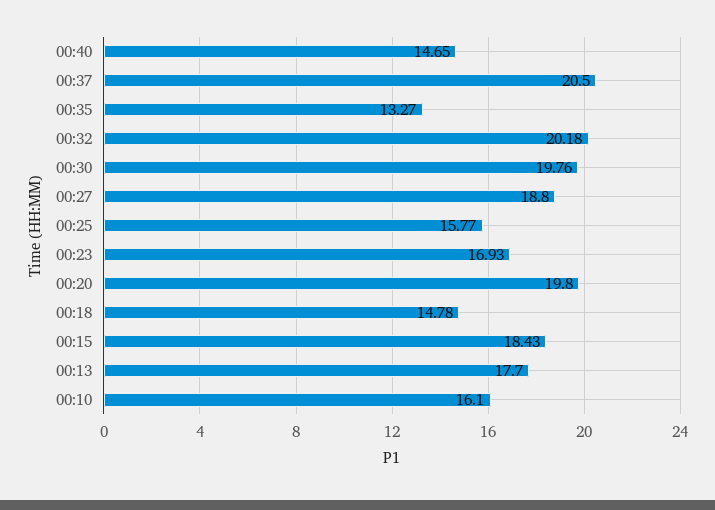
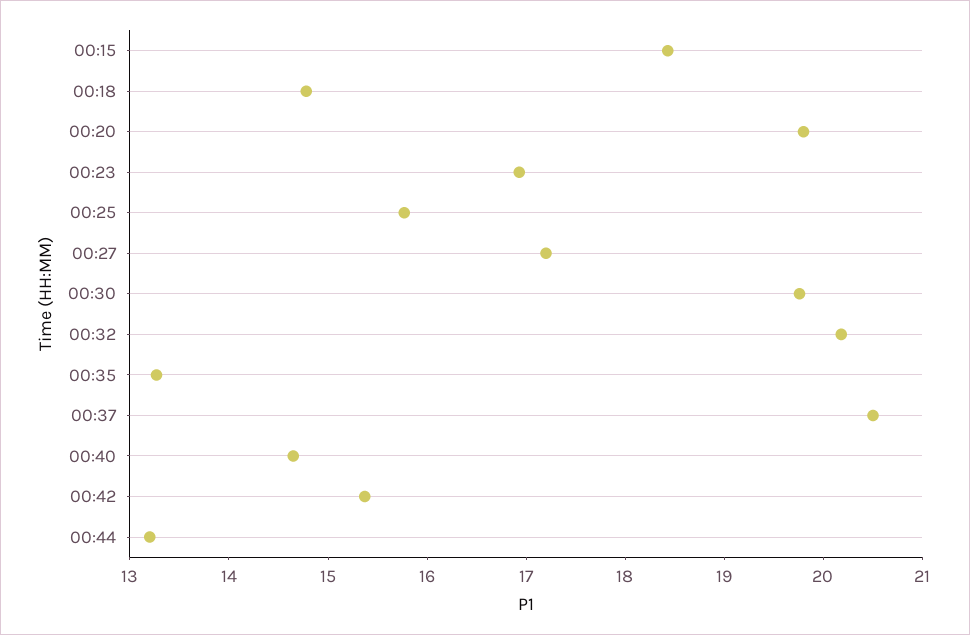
00:27: 18.8 -> 17.2
00:13: 17.7 -> none
00:10: 16.1 -> none
00:42: none -> 15.4
00:44: none -> 13.2

